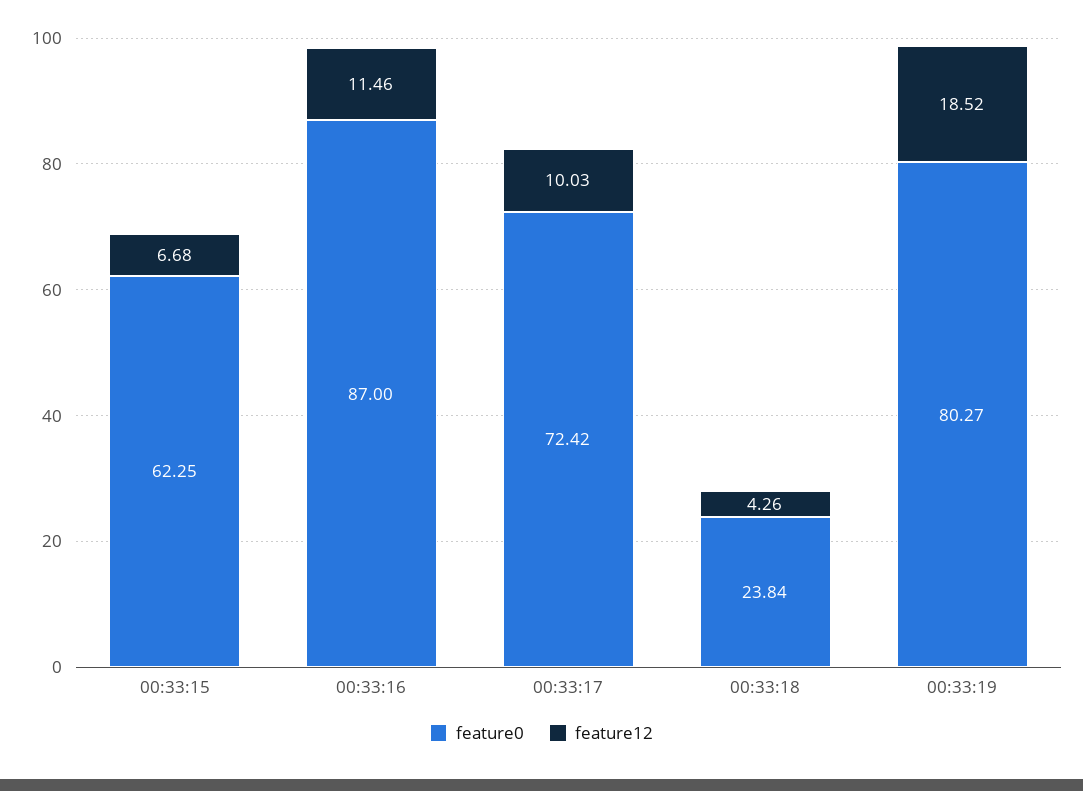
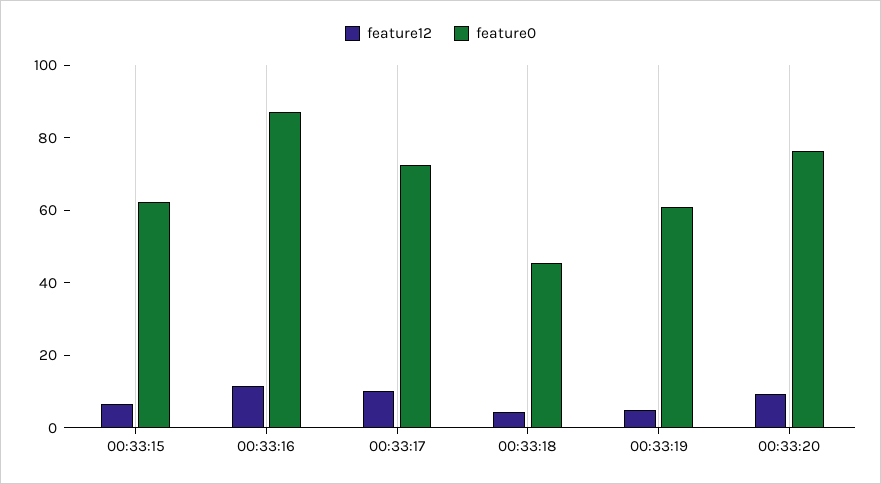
feature0, 00:33:18: 23.84 -> 45
feature0, 00:33:19: 80.27 -> 60
feature12, 00:33:19: 18.52 -> 5
feature12, 00:33:20: none -> 10
feature0, 00:33:20: none -> 75

